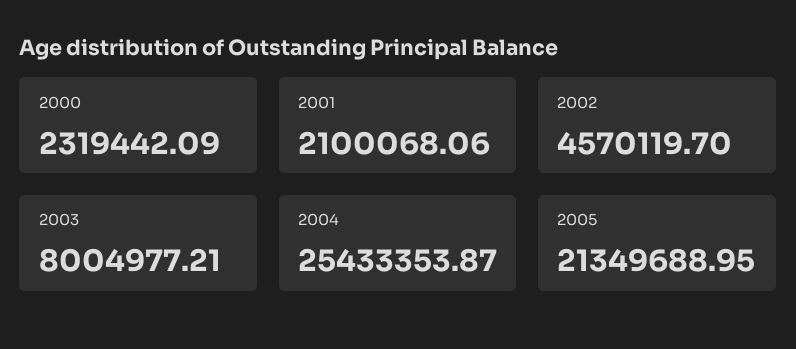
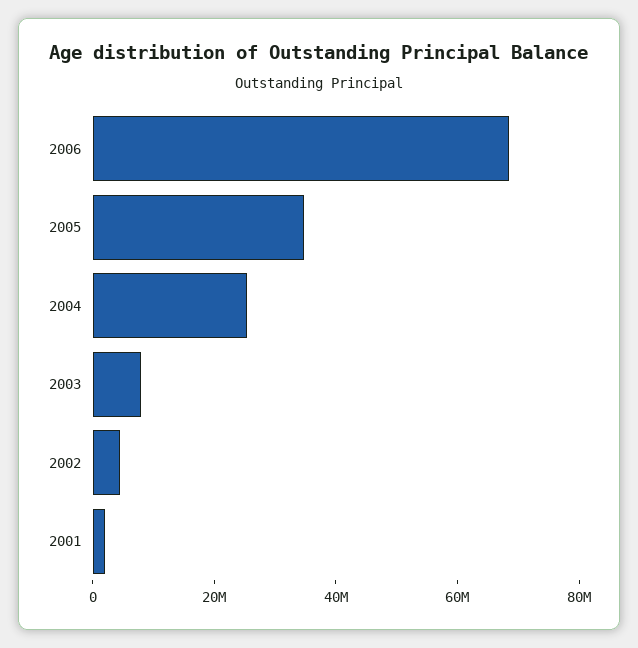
2000: 2319442.09 -> none
2005: 21349688.95 -> 35000000
2006: none -> 70000000

